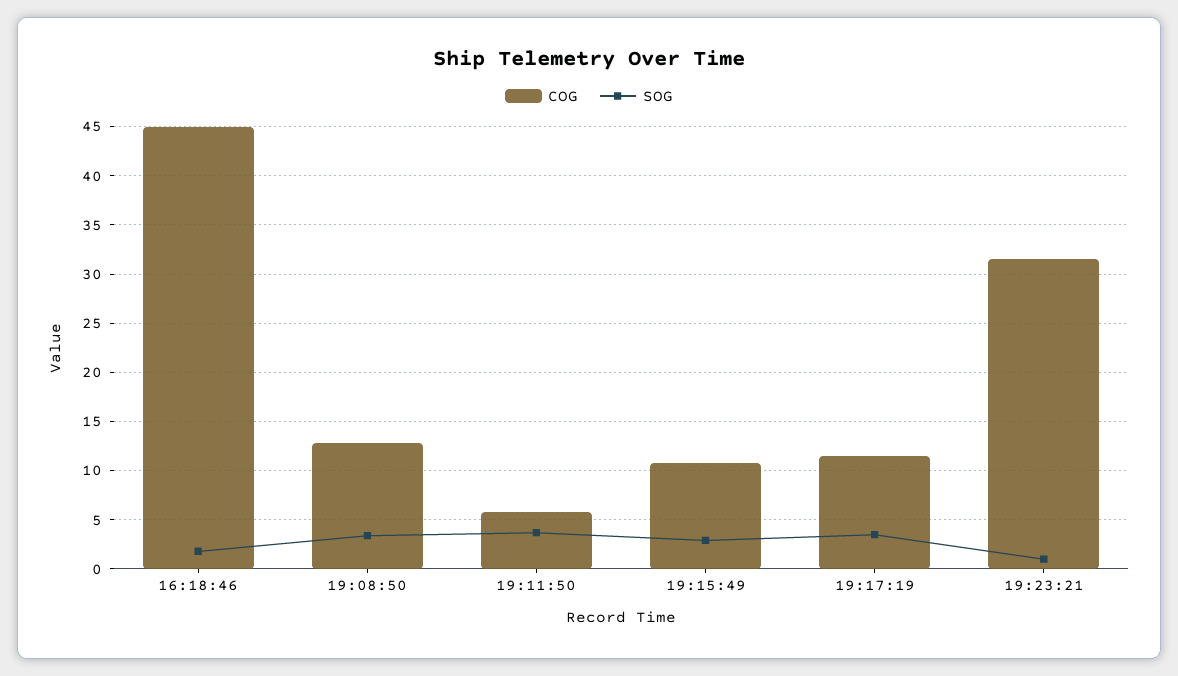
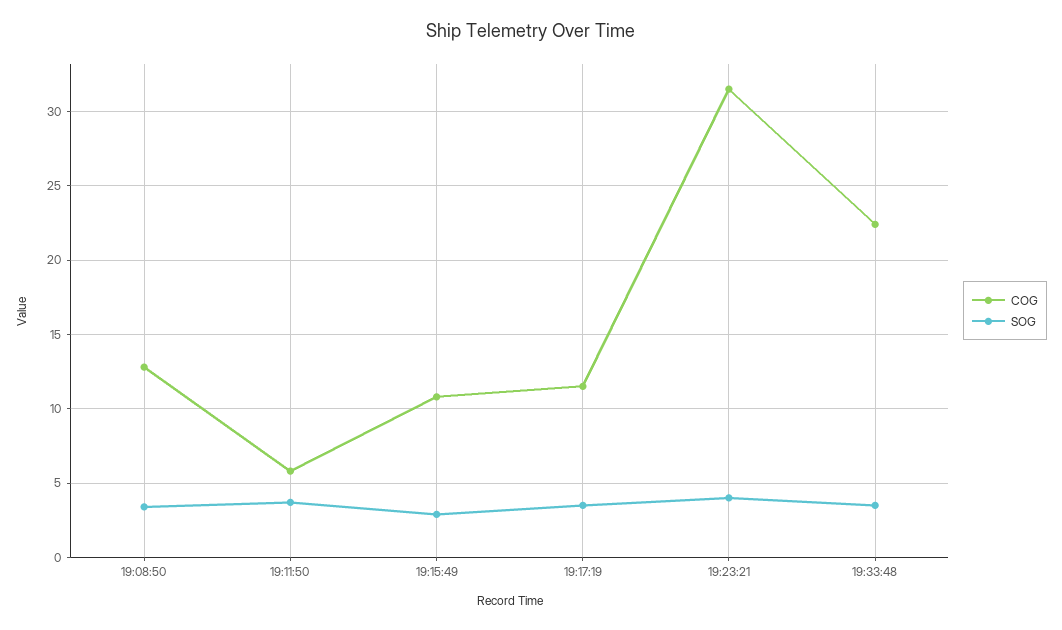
COG, 16:18:46: 45 -> none
SOG, 16:18:46: 2 -> none
SOG, 19:23:21: 1 -> 4
COG, 19:33:48: none -> 22.5
SOG, 19:33:48: none -> 3.5

